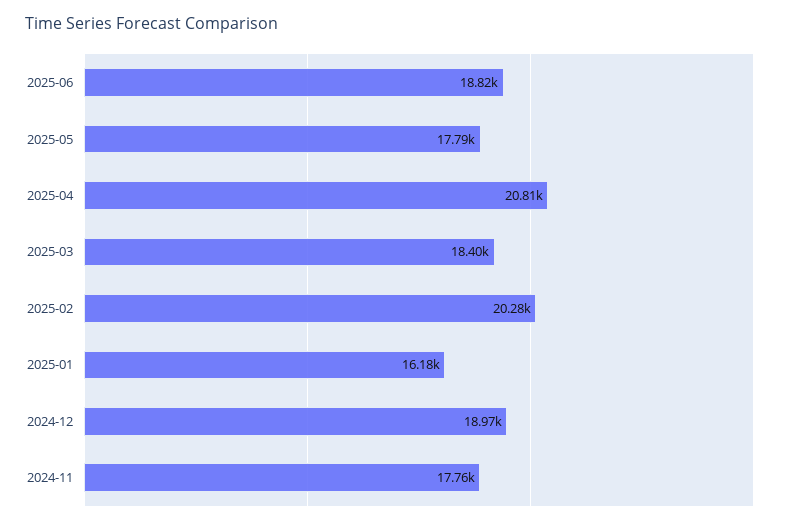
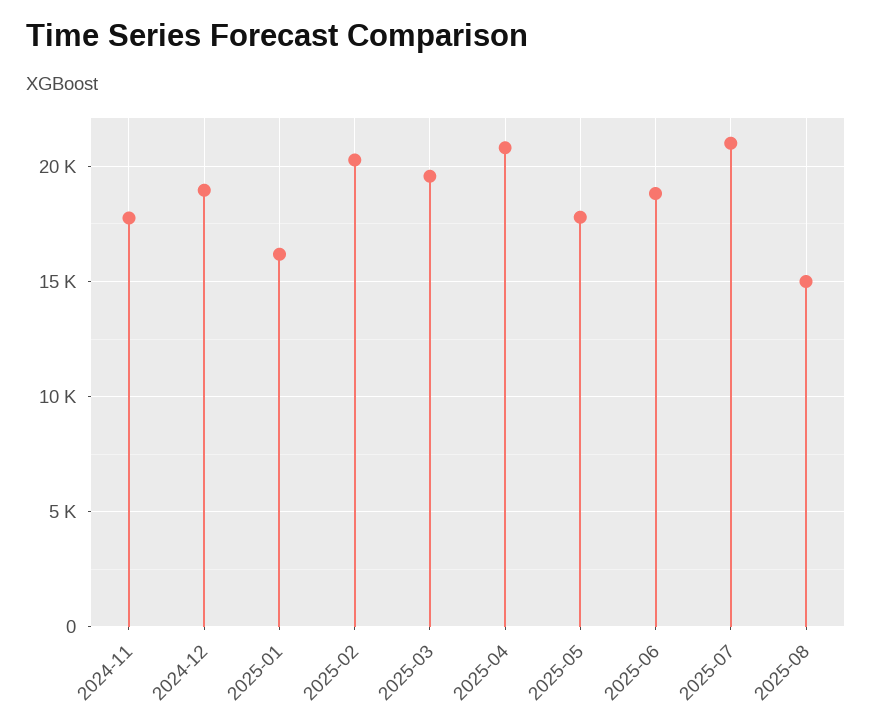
2025-03: 18400 -> 19500
2025-07: none -> 21000
2025-08: none -> 15000

